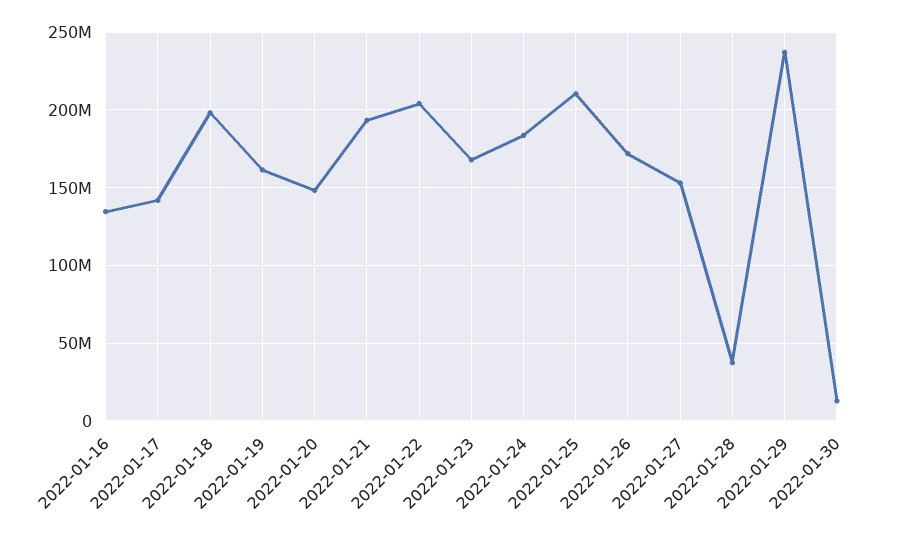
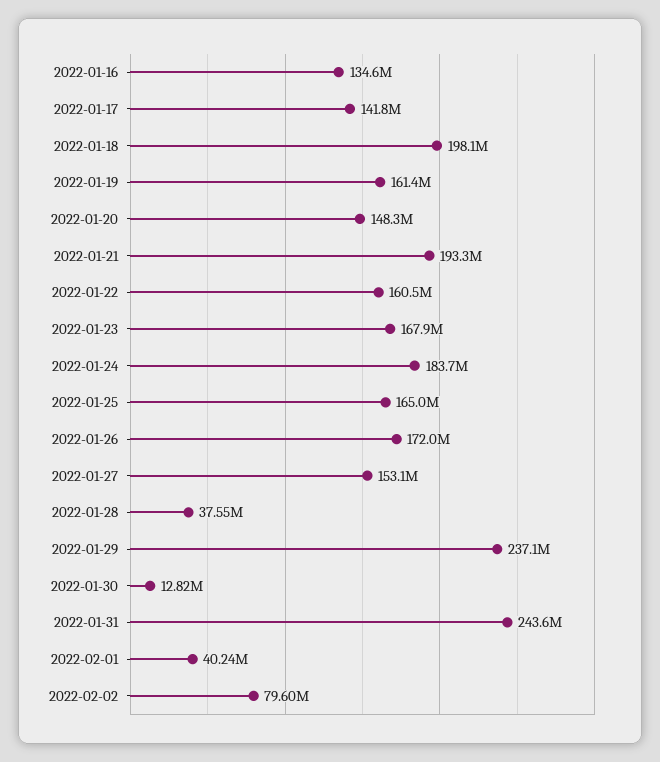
2022-01-22: 205000000 -> 160500000
2022-01-25: 210000000 -> 165000000
2022-01-31: none -> 243600000
2022-02-01: none -> 40240000
2022-02-02: none -> 79600000

